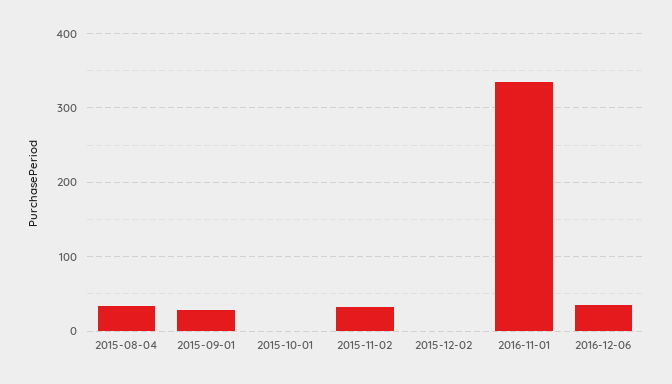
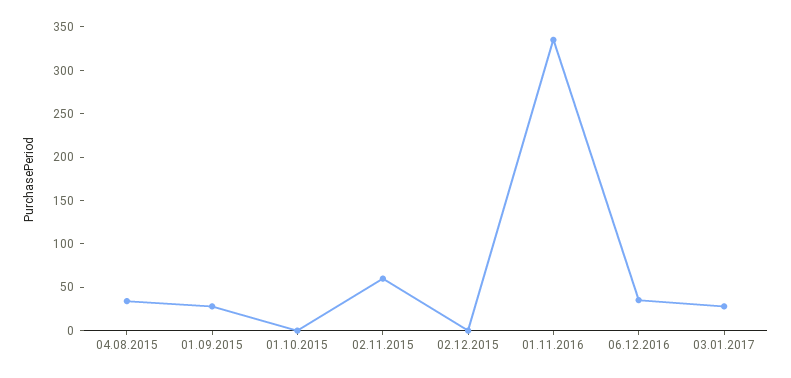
2015-11-02: 30 -> 60
03.01.2017: none -> 30

